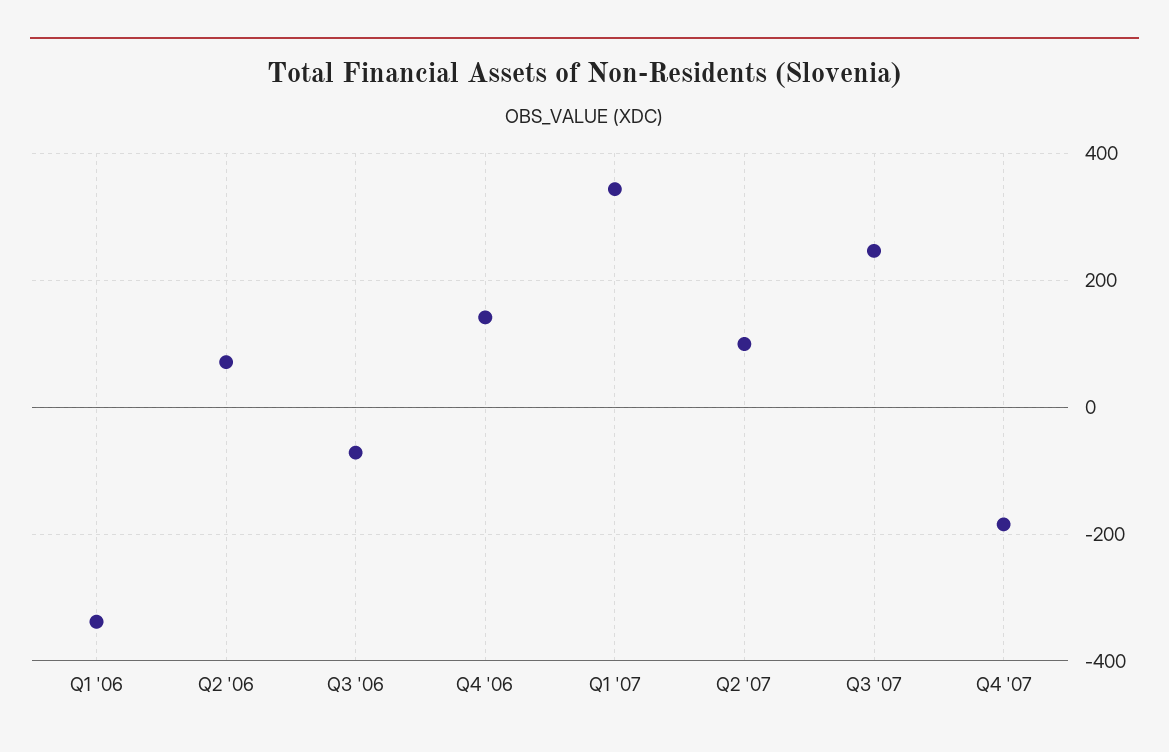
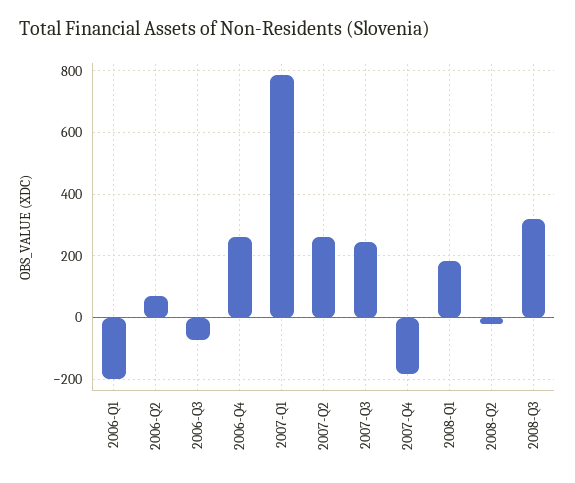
Q1 '06: -340 -> -200
Q4 '06: 140 -> 260
Q1 '07: 340 -> 780
Q2 '07: 100 -> 260
2008-Q1: none -> 180
2008-Q2: none -> -20
2008-Q3: none -> 320

